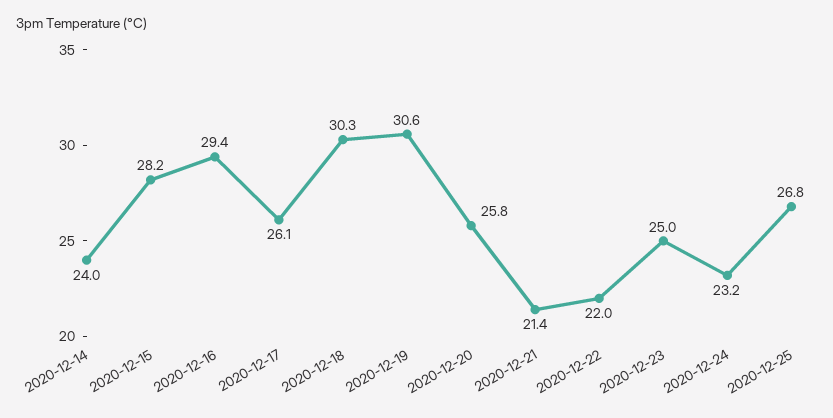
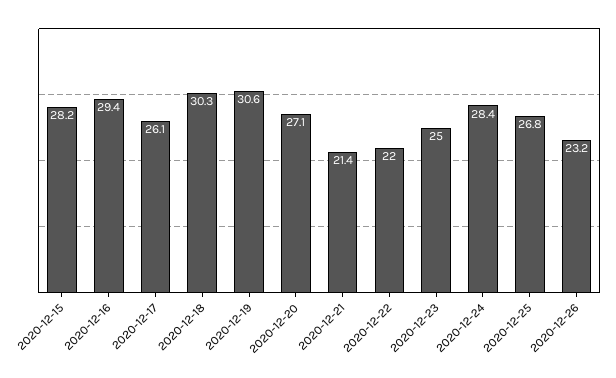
2020-12-14: 24 -> none
2020-12-20: 25.8 -> 27.1
2020-12-24: 23.2 -> 28.4
2020-12-26: none -> 23.2

